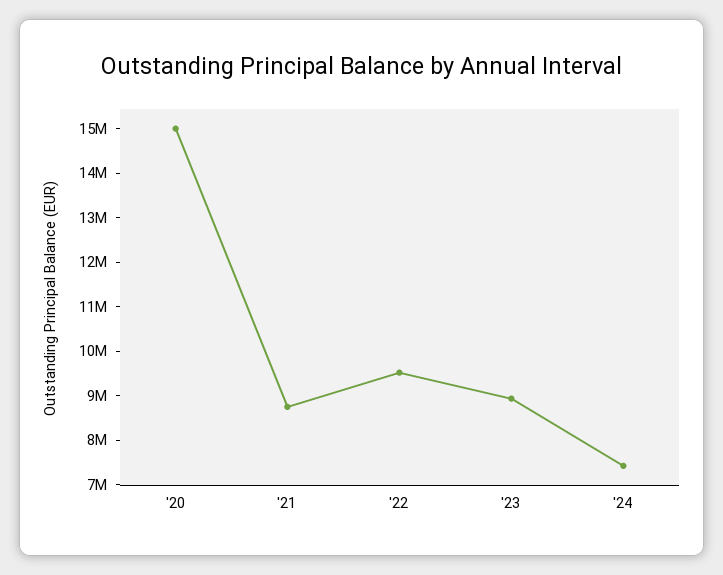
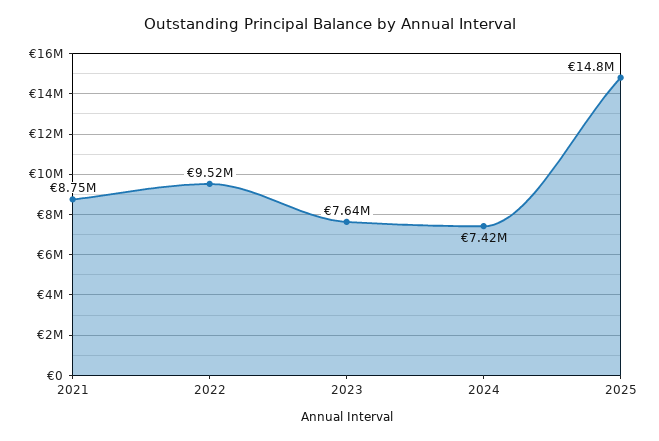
'20: 15000000 -> none
'23: 9000000 -> 7640000
2025: none -> 14800000

